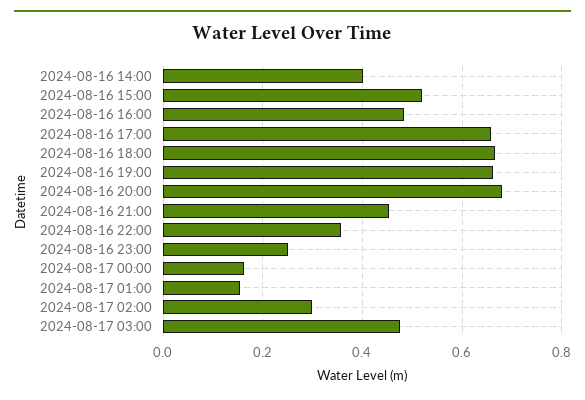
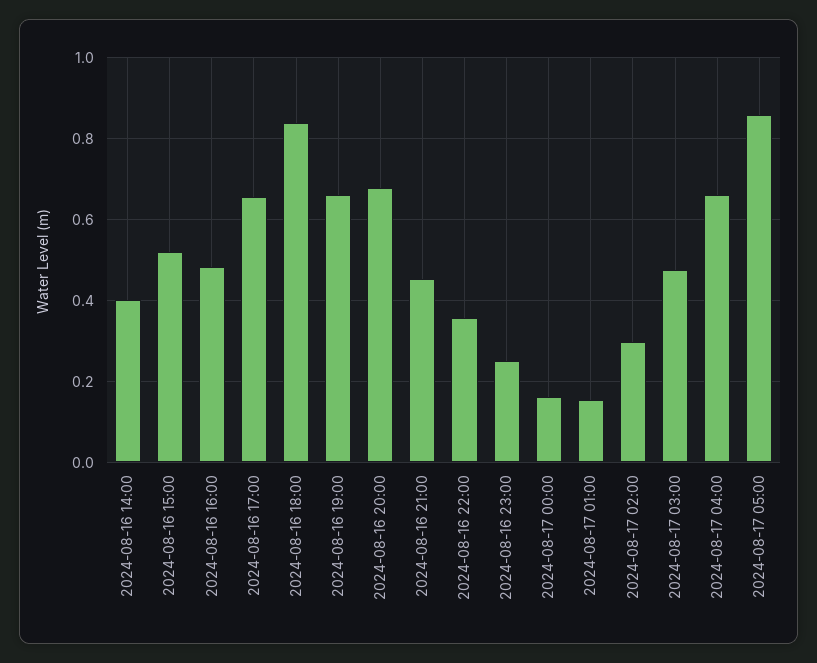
2024-08-16 18:00: 0.66 -> 0.84
2024-08-17 04:00: none -> 0.66
2024-08-17 05:00: none -> 0.86

